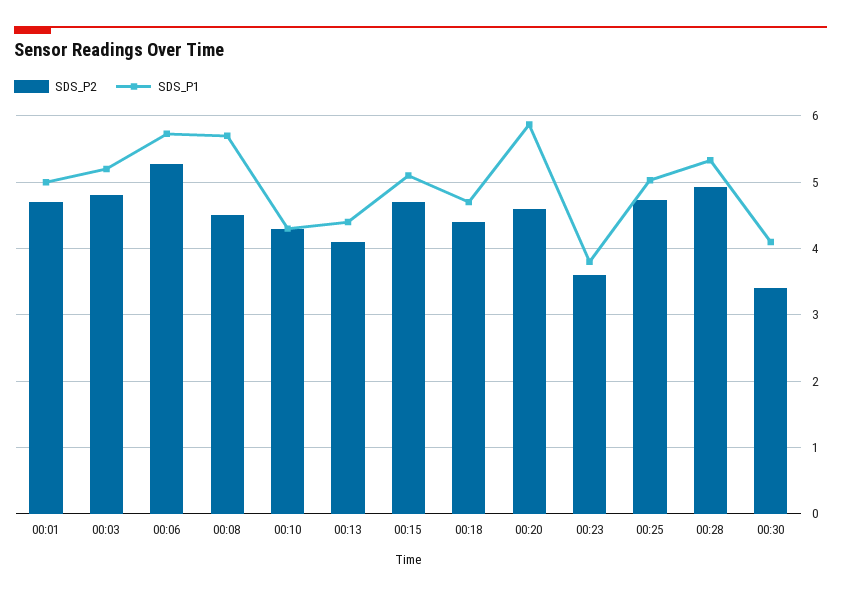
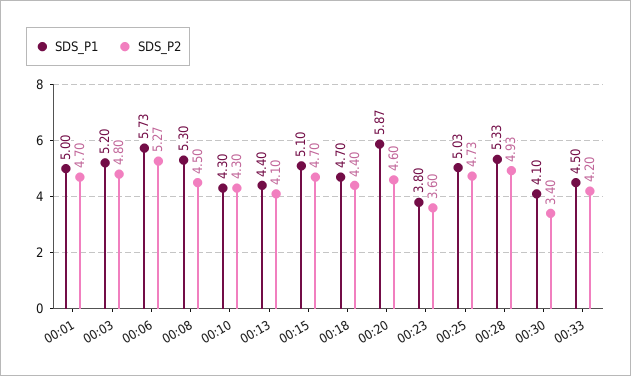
SDS_P1, 00:08: 5.7 -> 5.3
SDS_P1, 00:33: none -> 4.5
SDS_P2, 00:33: none -> 4.2

